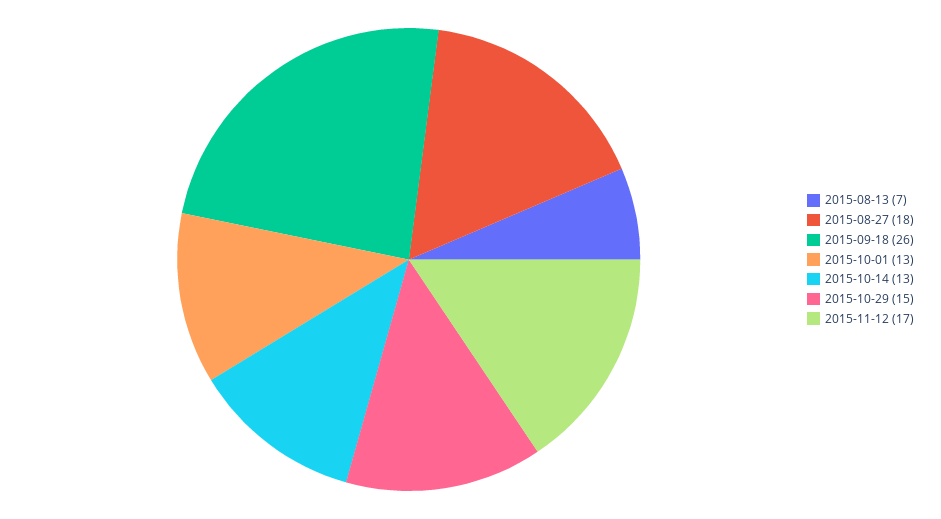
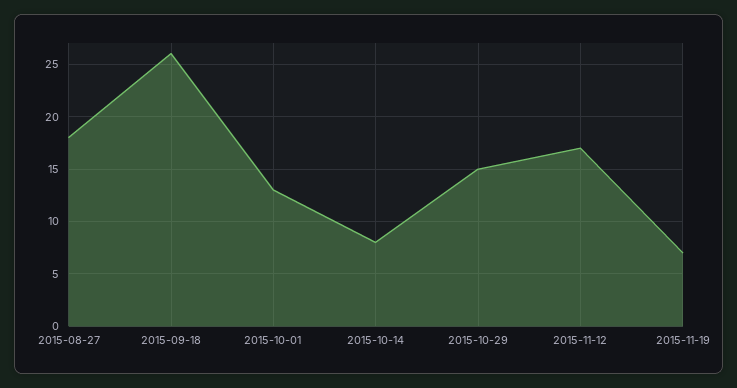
2015-08-13: 7 -> none
2015-10-14: 13 -> 8
2015-11-19: none -> 7

